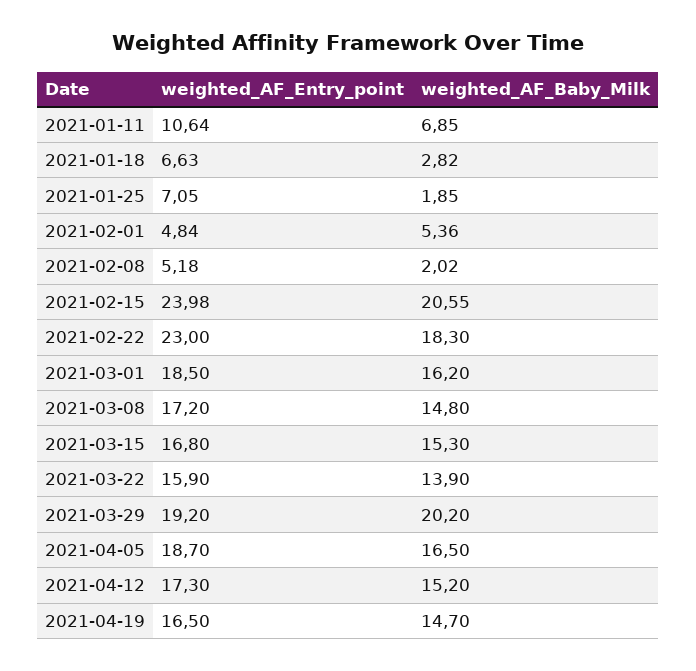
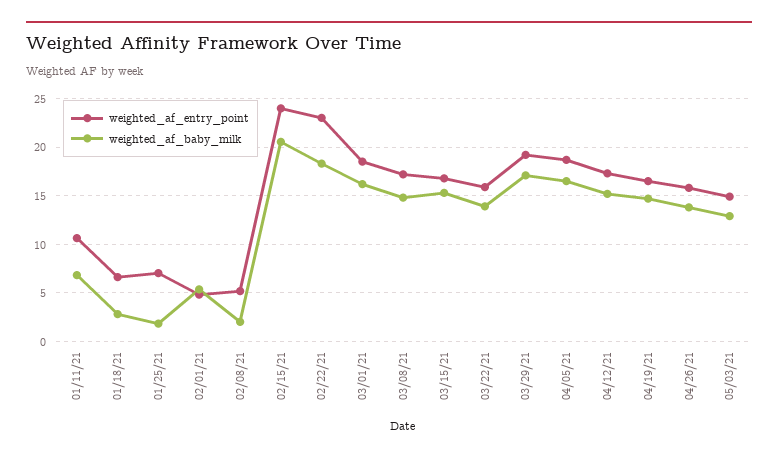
weighted_AF_Baby_Milk, 2021-03-29: 20.2 -> 17
weighted_AF_Entry_point, 04/26/21: none -> 16
weighted_AF_Baby_Milk, 04/26/21: none -> 14
weighted_AF_Entry_point, 05/03/21: none -> 15
weighted_AF_Baby_Milk, 05/03/21: none -> 13

